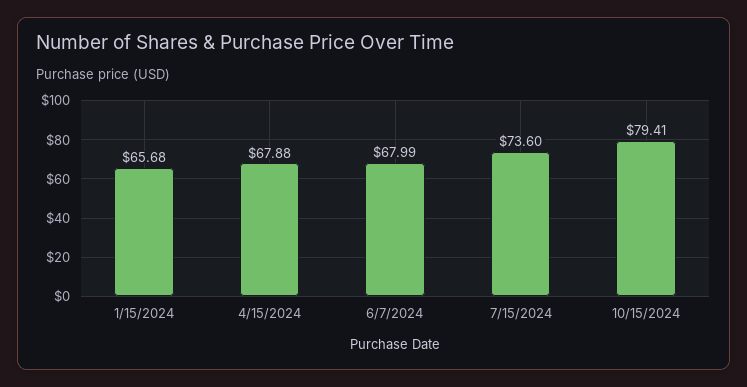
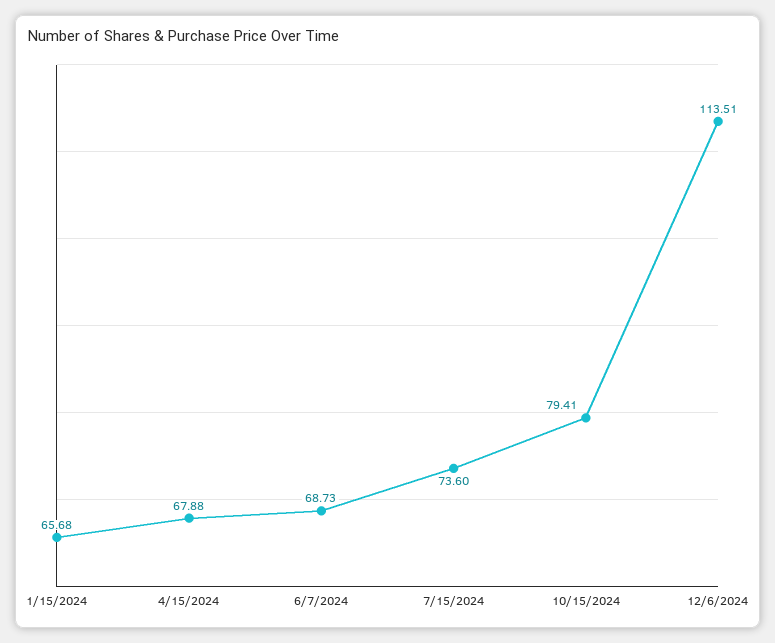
6/7/2024: 67.99 -> 68.73
12/6/2024: none -> 113.51

